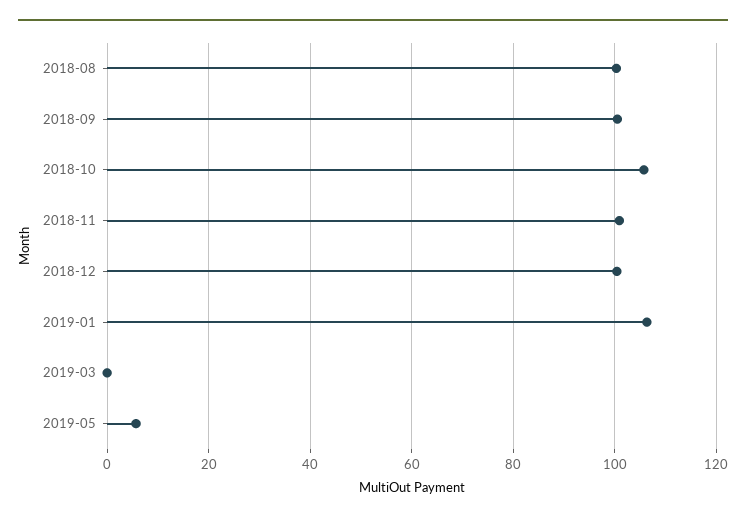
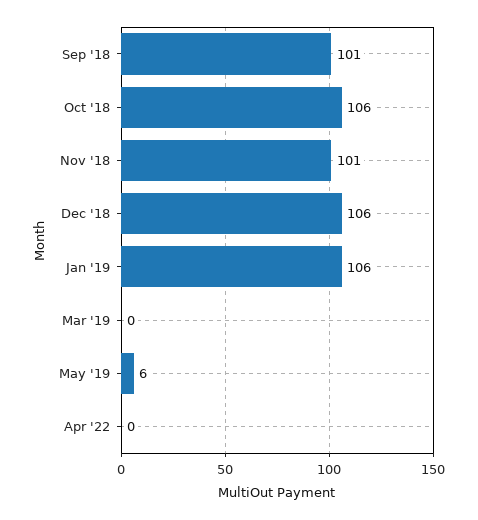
2018-08: 100 -> none
2018-12: 100 -> 106
Apr '22: none -> 0

